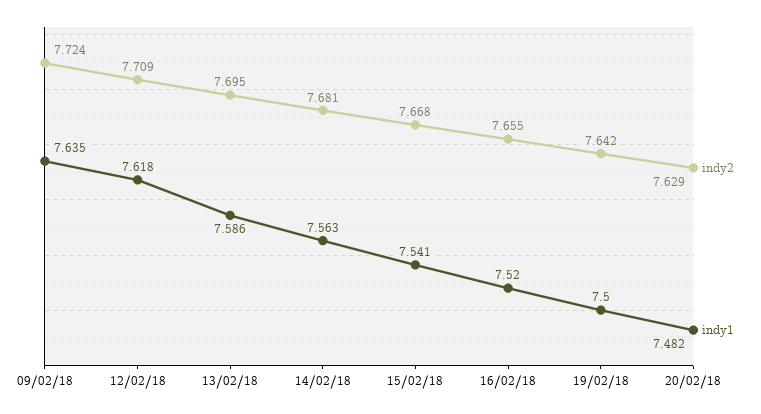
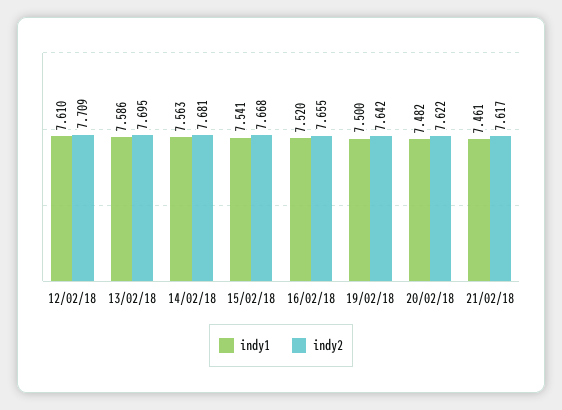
indy2, 09/02/18: 7.724 -> none
indy1, 09/02/18: 7.635 -> none
indy1, 12/02/18: 7.618 -> 7.61
indy2, 20/02/18: 7.629 -> 7.622
indy1, 21/02/18: none -> 7.461
indy2, 21/02/18: none -> 7.617

